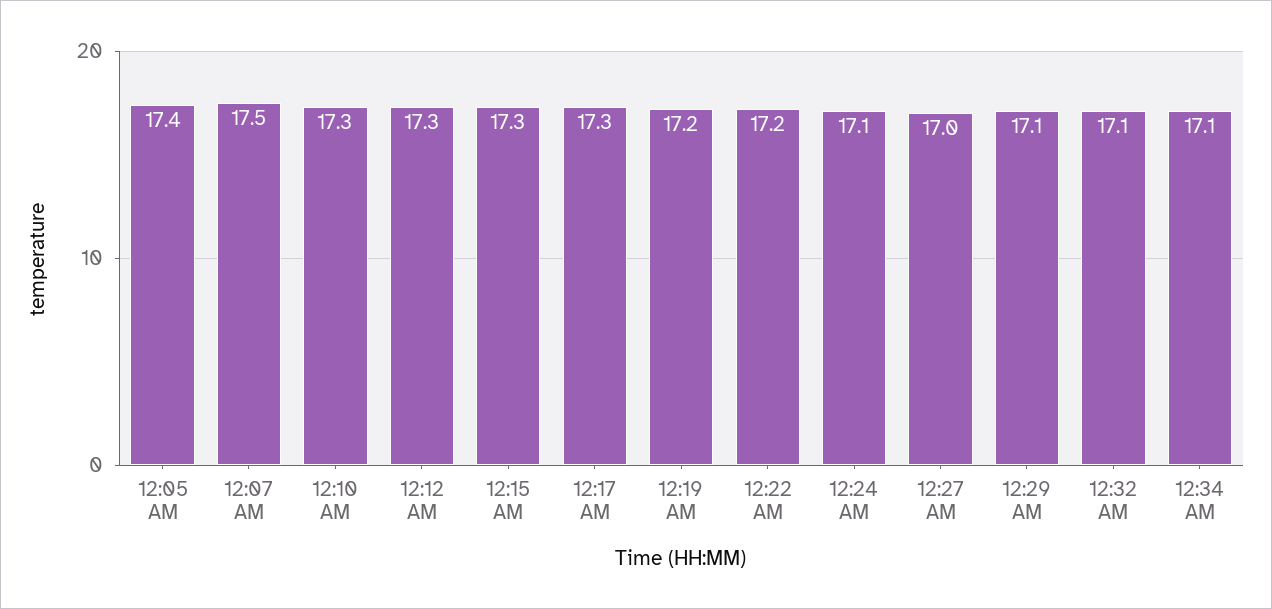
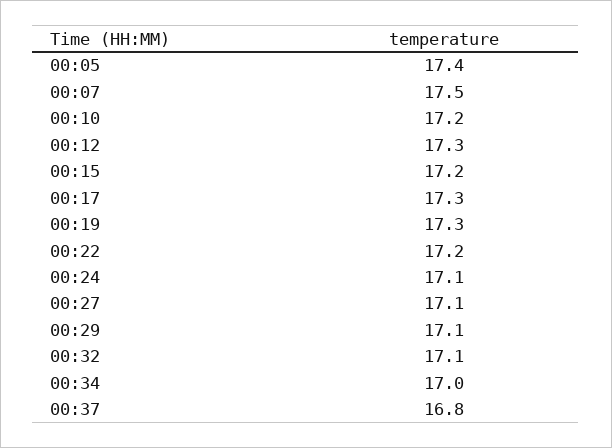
12:10 AM: 17.3 -> 17.2
12:15 AM: 17.3 -> 17.2
12:19 AM: 17.2 -> 17.3
12:27 AM: 17 -> 17.1
12:34 AM: 17.1 -> 17
00:37: none -> 16.8

